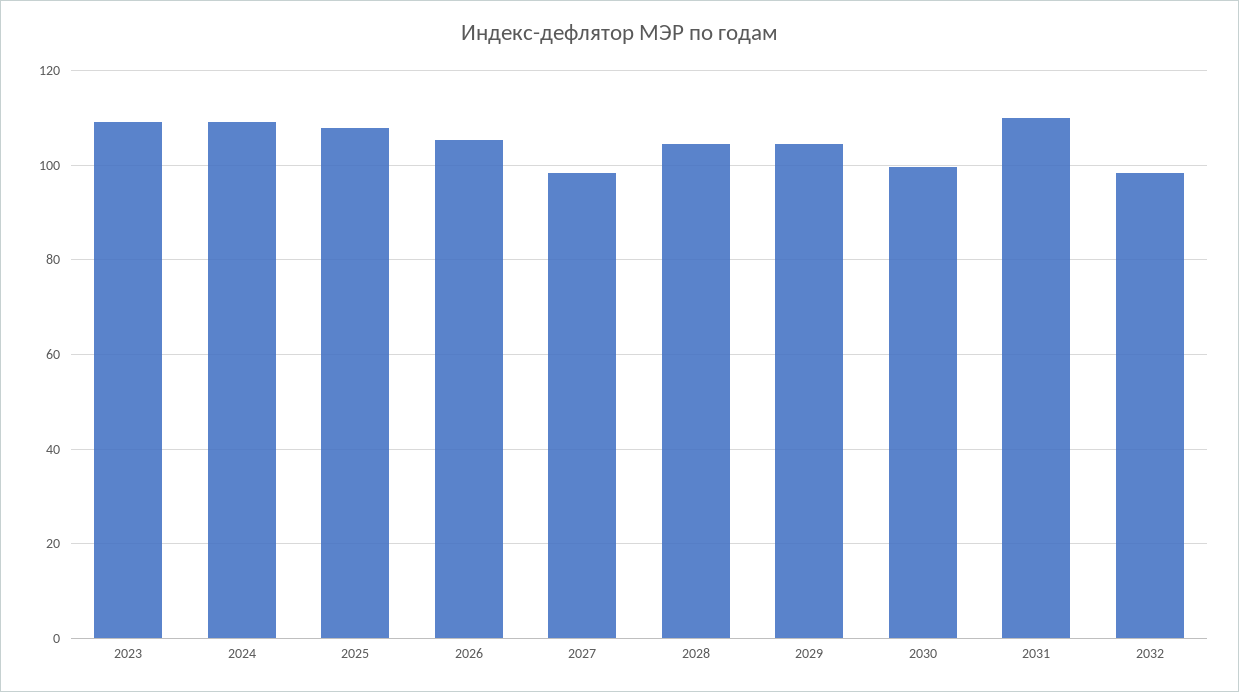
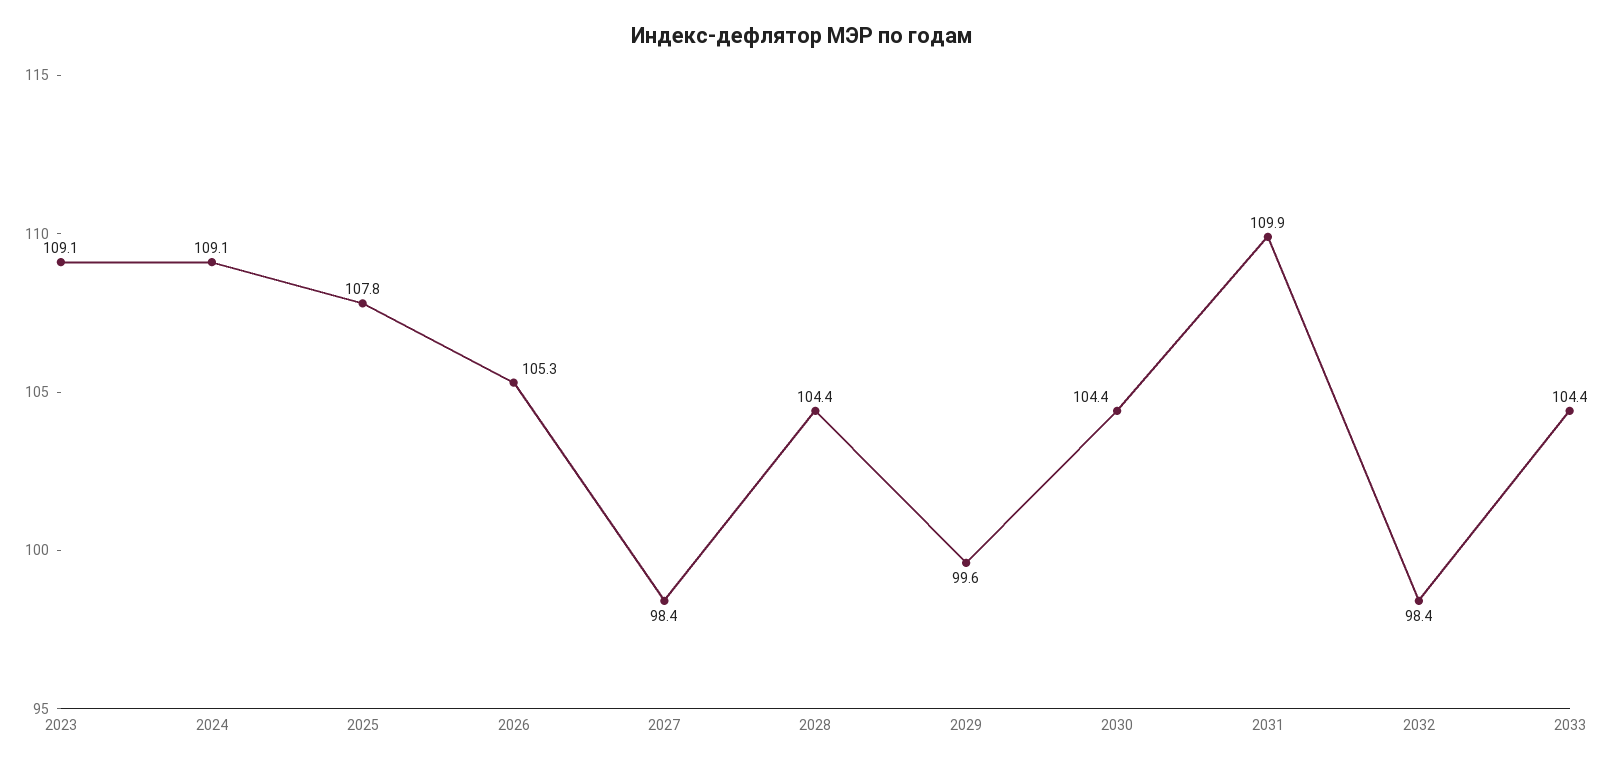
2029: 104 -> 99.6
2030: 100 -> 104.4
2033: none -> 104.4

